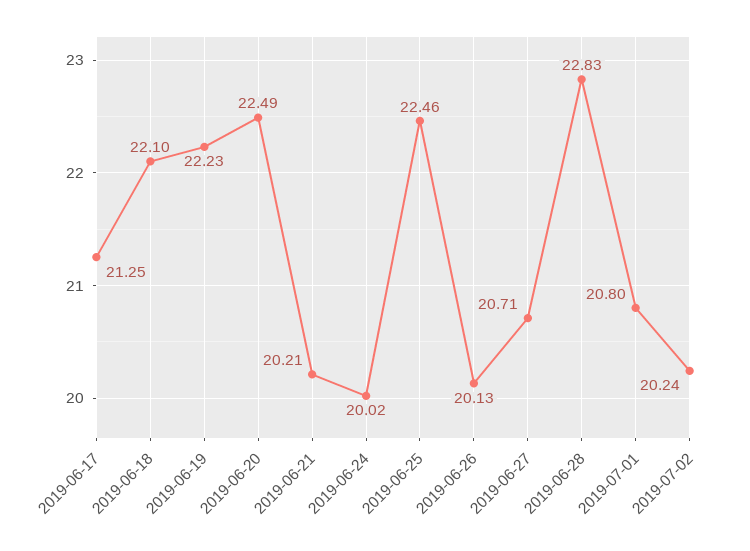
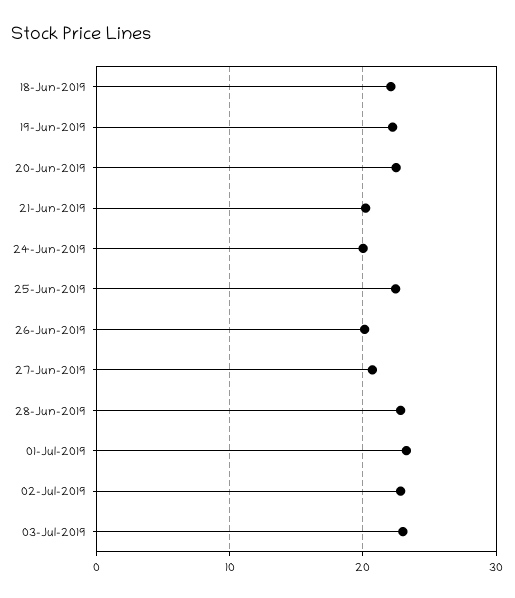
2019-06-17: 21.25 -> none
2019-07-01: 20.8 -> 23
2019-07-02: 20.24 -> 23
03-Jul-2019: none -> 23

